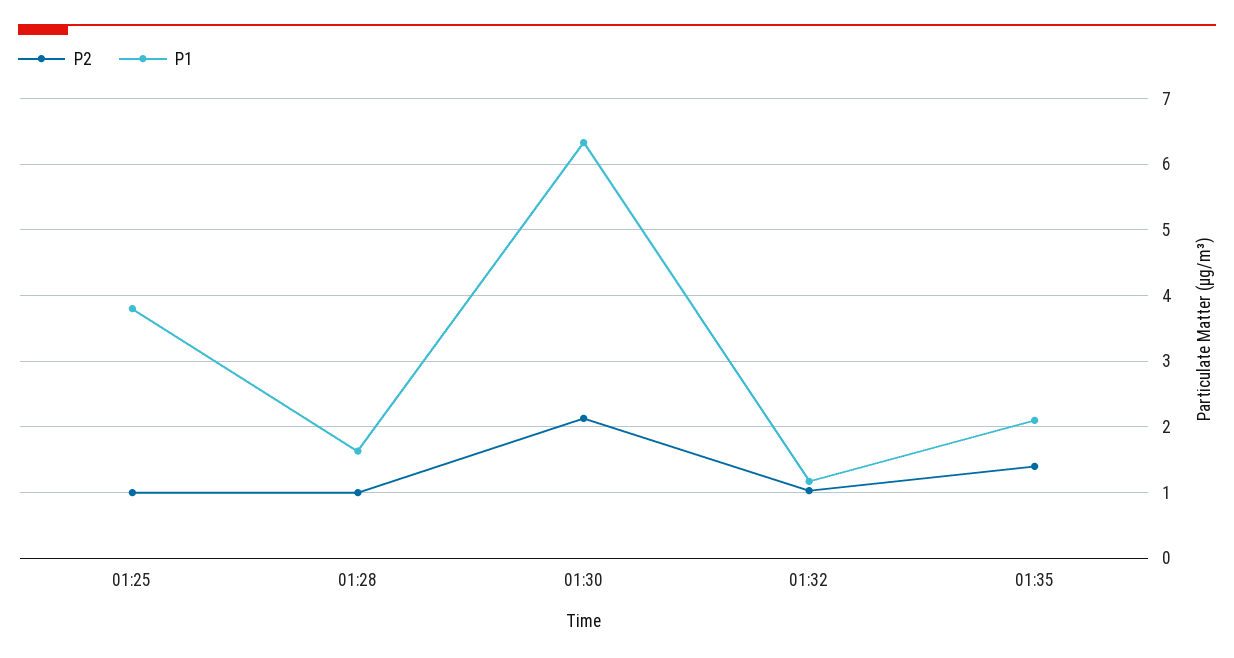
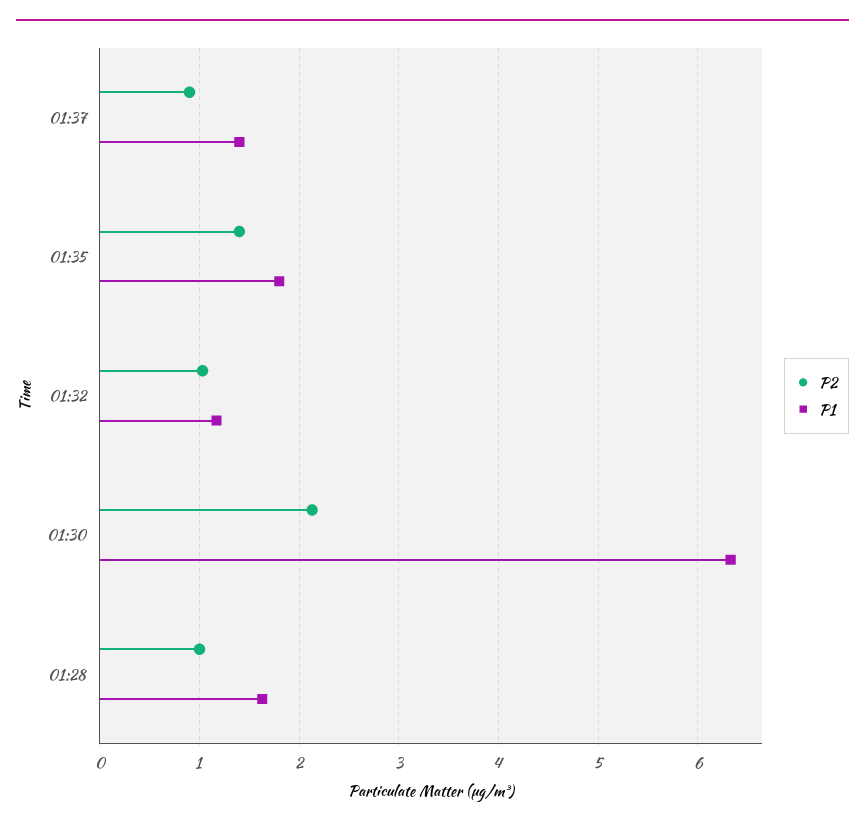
P2, 01:25: 1 -> none
P1, 01:25: 3.8 -> none
P1, 01:35: 2.1 -> 1.8
P2, 01:37: none -> 0.9
P1, 01:37: none -> 1.4

